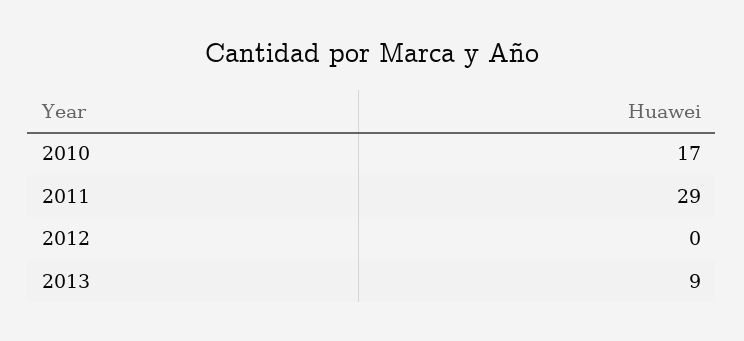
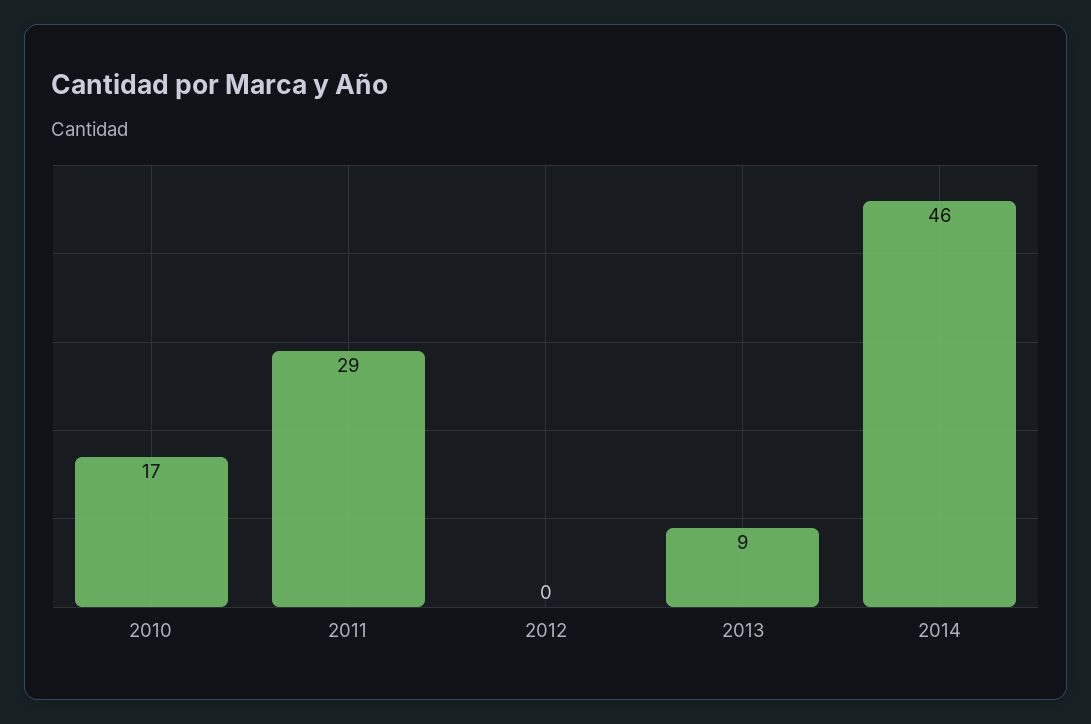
2014: none -> 46

